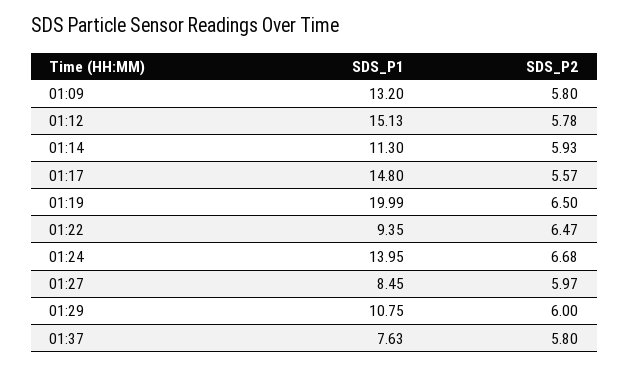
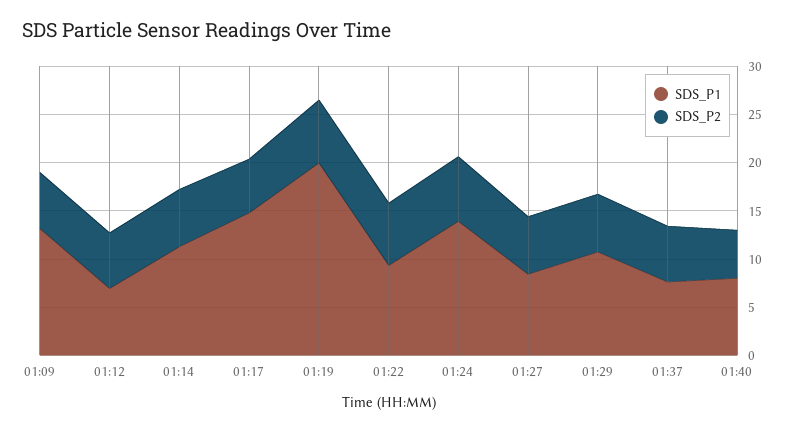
SDS_P1, 01:12: 15.13 -> 7
SDS_P1, 01:40: none -> 8
SDS_P2, 01:40: none -> 5

